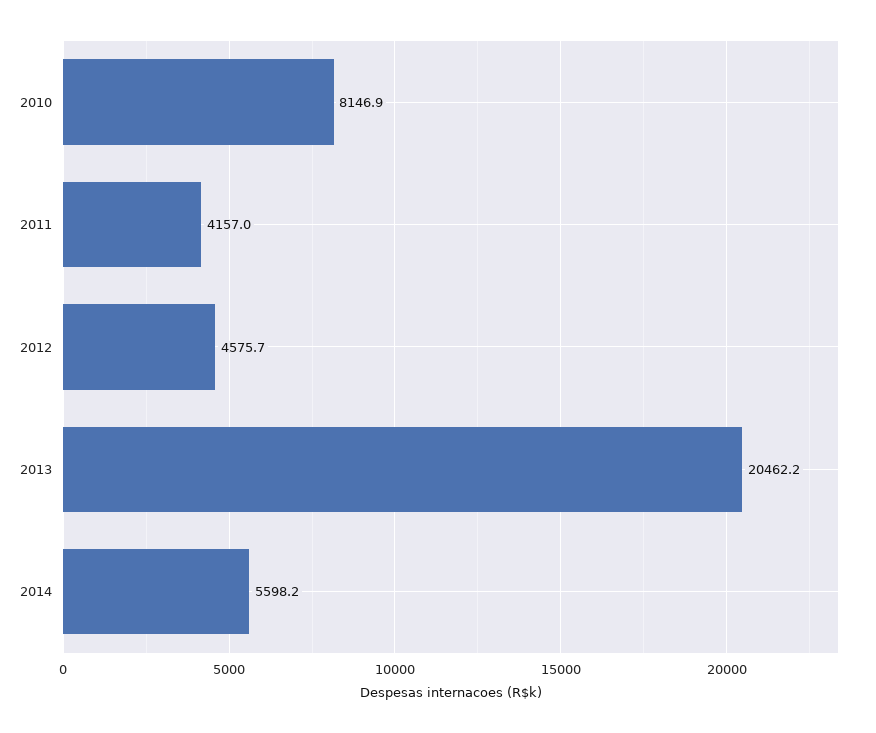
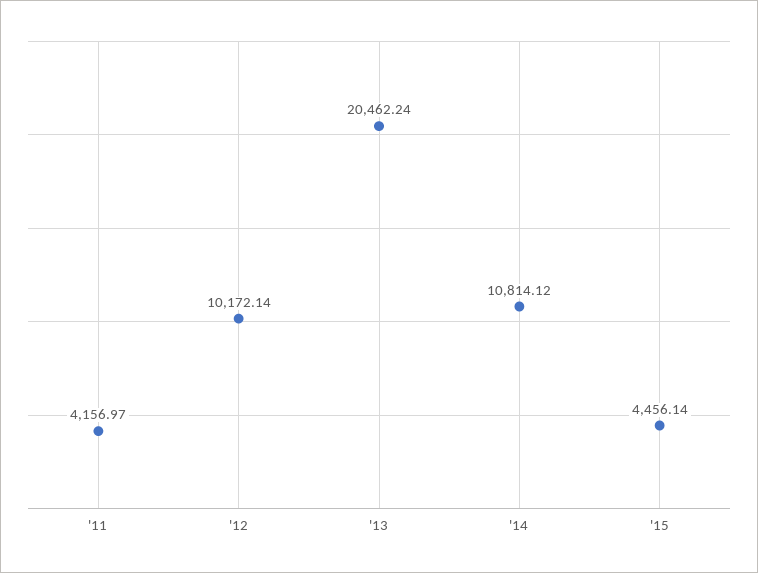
2010: 8146.9 -> none
2012: 4575.7 -> 10172.14
2014: 5598.2 -> 10814.12
'15: none -> 4456.14

